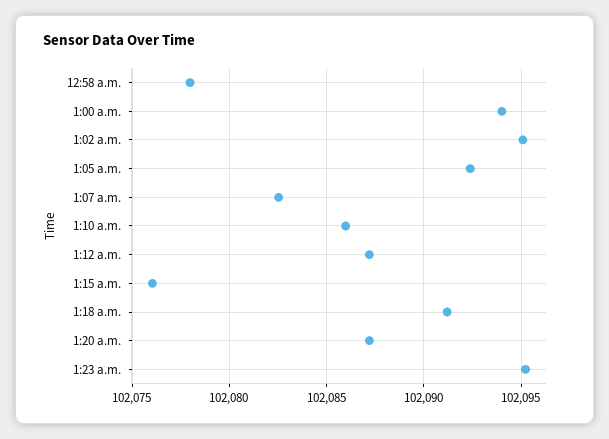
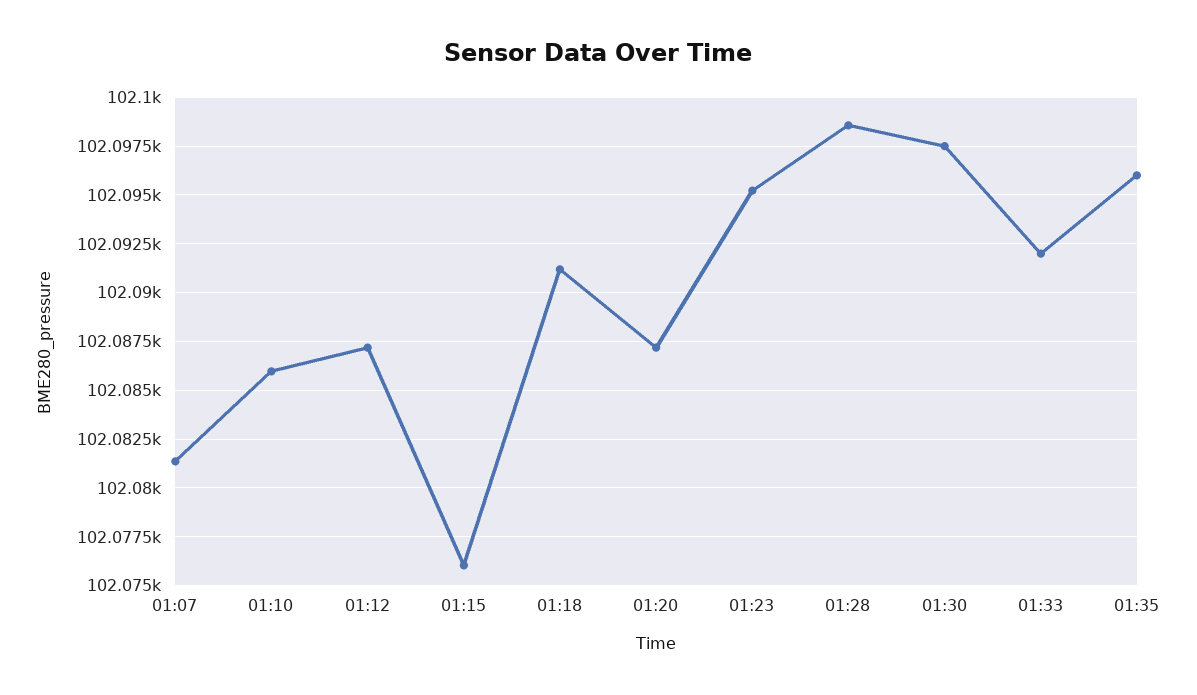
12:58 a.m.: 102078 -> none
1:00 a.m.: 102094 -> none
1:02 a.m.: 102095 -> none
1:05 a.m.: 102092.5 -> none
1:07 a.m.: 102082.5 -> 102081.5
01:28: none -> 102098.5
01:30: none -> 102097.5
01:33: none -> 102092
01:35: none -> 102096

